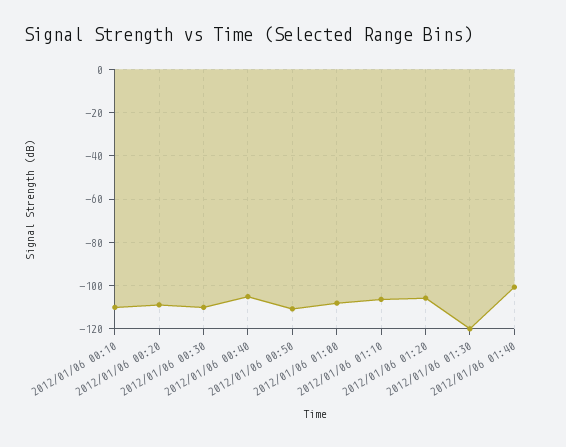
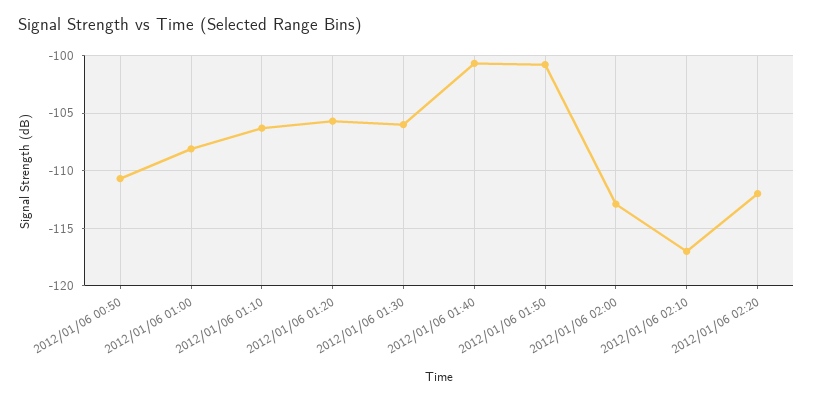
2012/01/06 00:10: -110 -> none
2012/01/06 00:20: -110 -> none
2012/01/06 00:30: -110 -> none
2012/01/06 00:40: -105 -> none
2012/01/06 01:30: -120 -> -106
2012/01/06 01:50: none -> -101
2012/01/06 02:00: none -> -113
2012/01/06 02:10: none -> -117
2012/01/06 02:20: none -> -112

